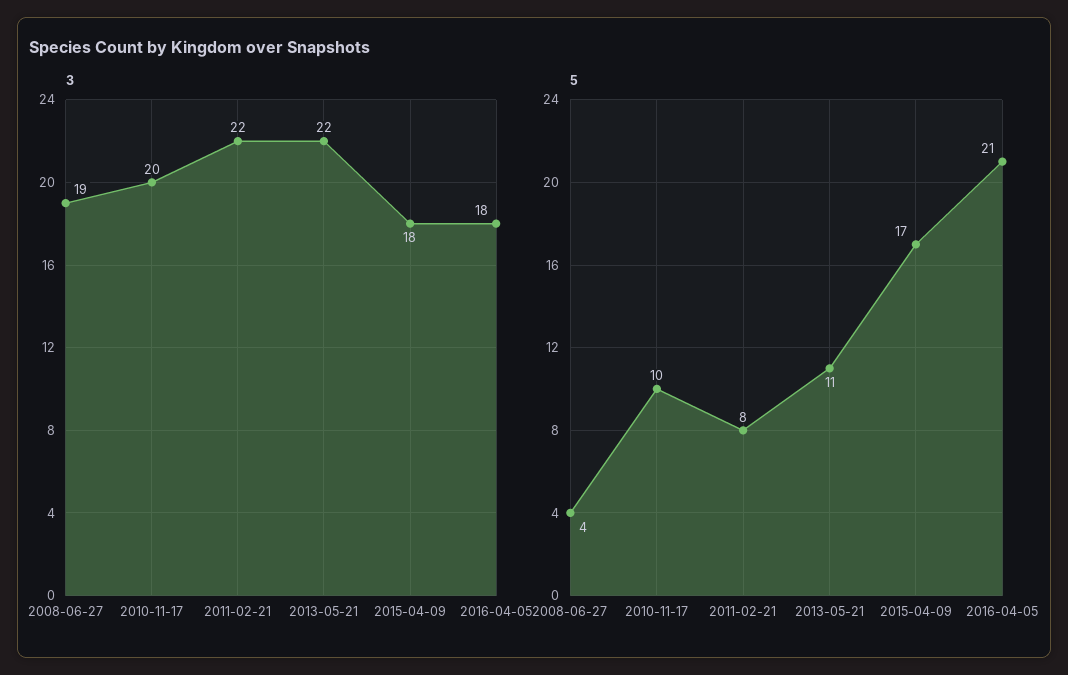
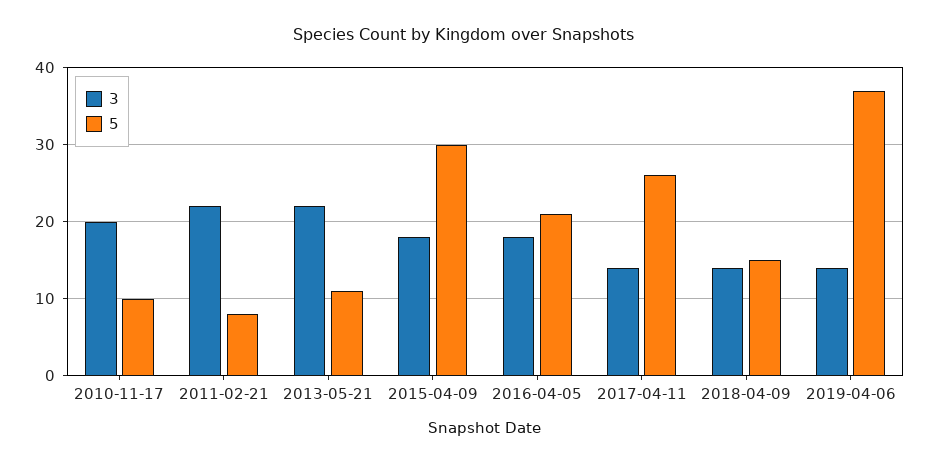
3, 2008-06-27: 19 -> none
5, 2008-06-27: 4 -> none
5, 2015-04-09: 17 -> 30
3, 2017-04-11: none -> 14
5, 2017-04-11: none -> 26
3, 2018-04-09: none -> 14
5, 2018-04-09: none -> 15
3, 2019-04-06: none -> 14
5, 2019-04-06: none -> 37

